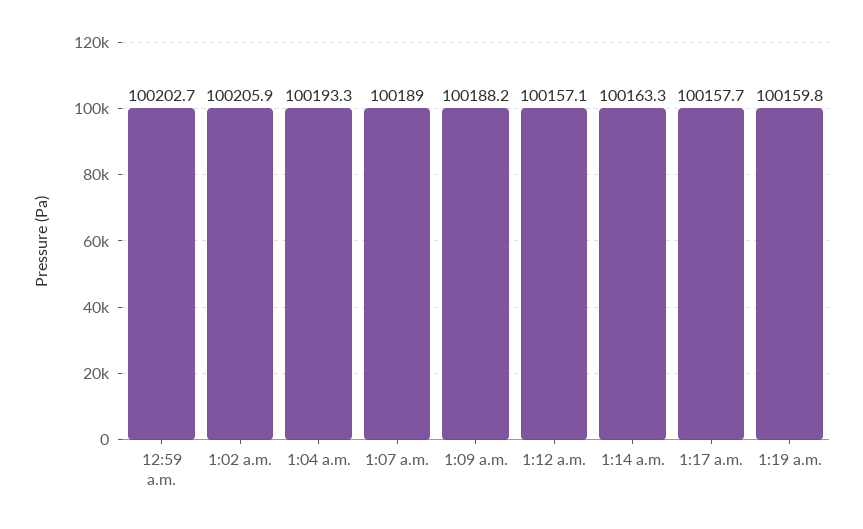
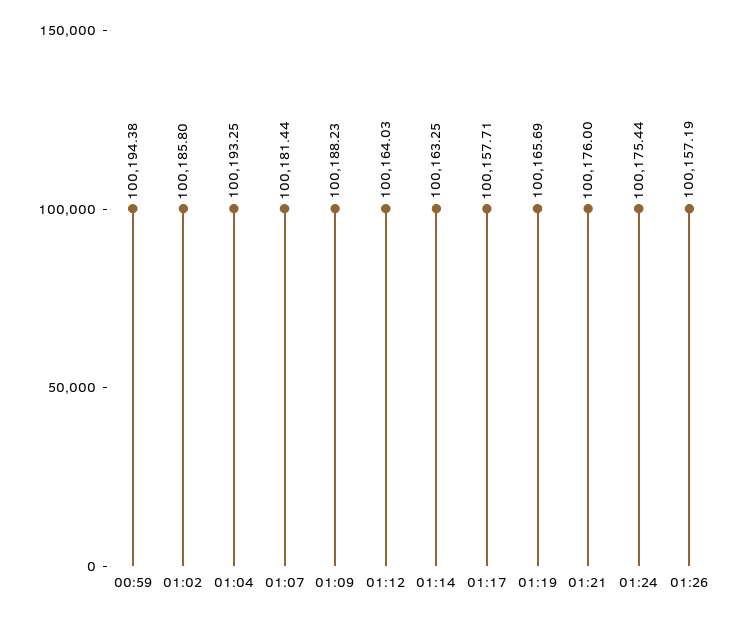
12:59 a.m.: 100202.7 -> 100194.38
1:02 a.m.: 100205.9 -> 100185.8
1:07 a.m.: 100189 -> 100181.44
1:12 a.m.: 100157.1 -> 100164.03
1:19 a.m.: 100159.8 -> 100165.69
01:21: none -> 100176
01:24: none -> 100175.44
01:26: none -> 100157.19

